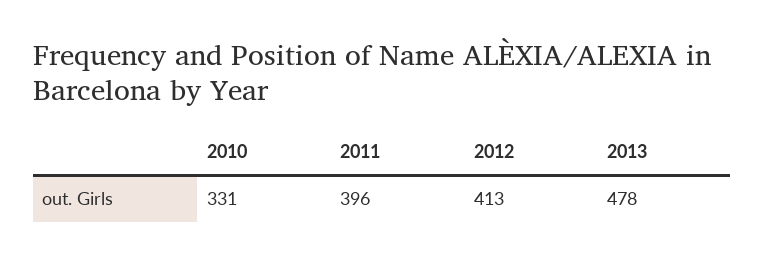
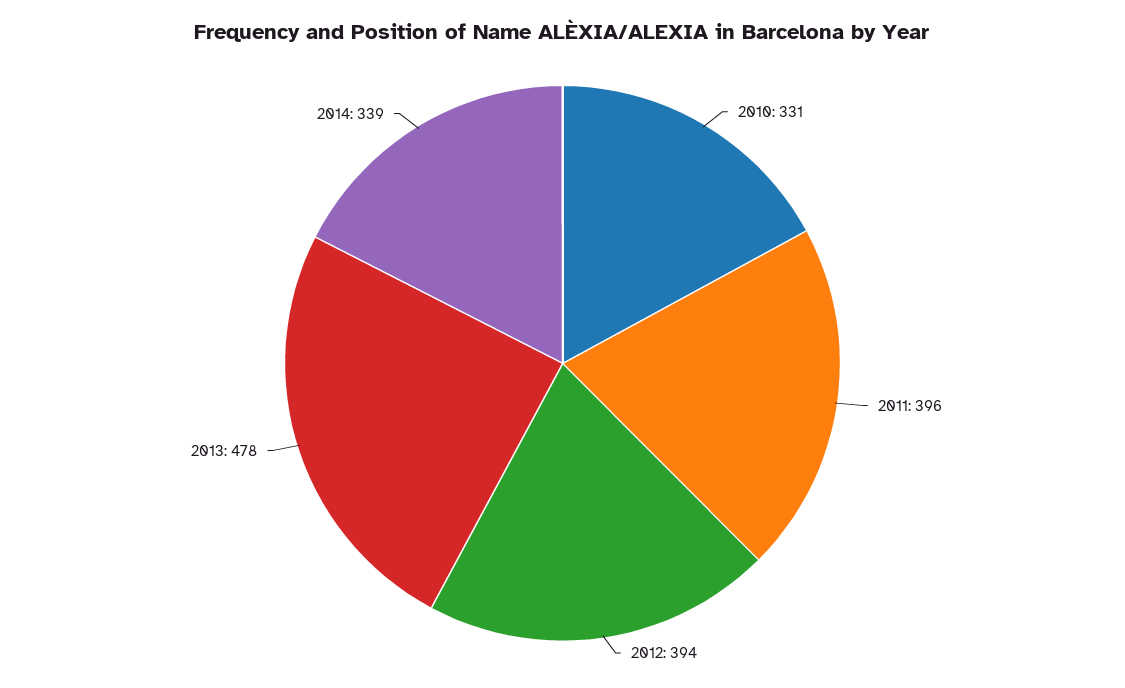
2012: 413 -> 394
2014: none -> 339

